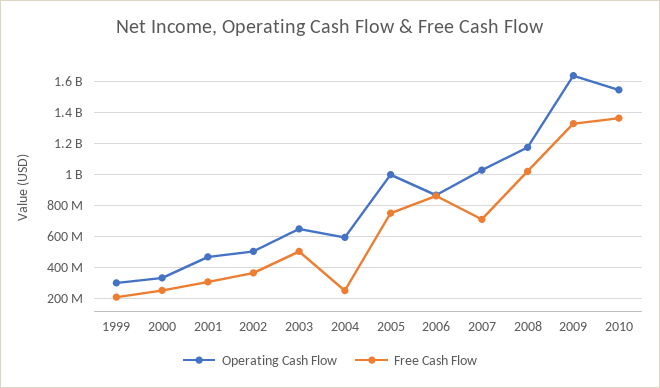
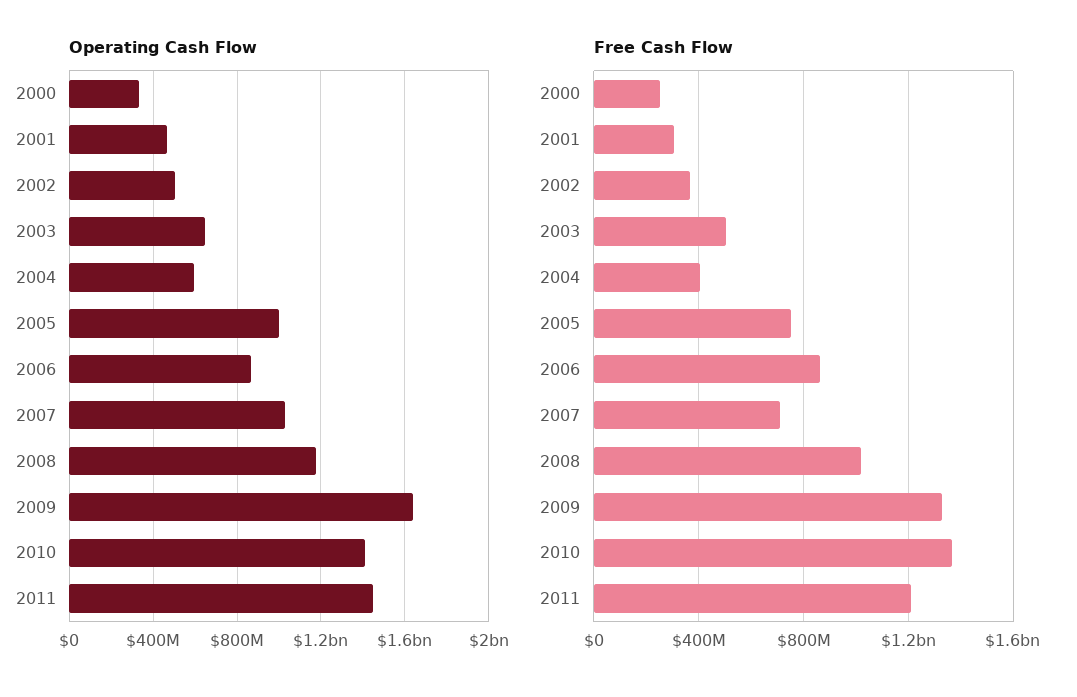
Operating Cash Flow, 1999: 300000000 -> none
Free Cash Flow, 1999: 200000000 -> none
Free Cash Flow, 2004: 250000000 -> 400000000
Operating Cash Flow, 2010: 1550000000 -> 1400000000
Operating Cash Flow, 2011: none -> 1450000000
Free Cash Flow, 2011: none -> 1200000000

